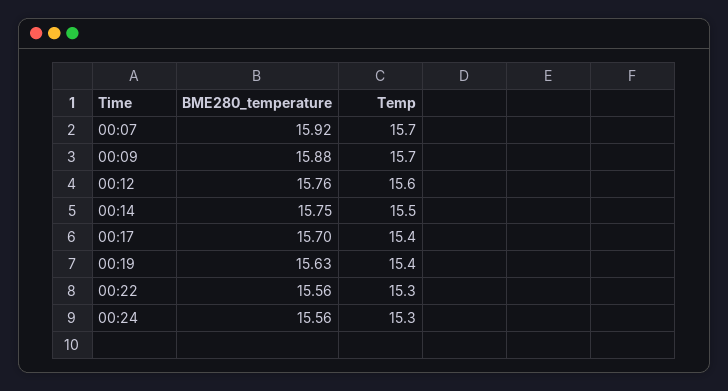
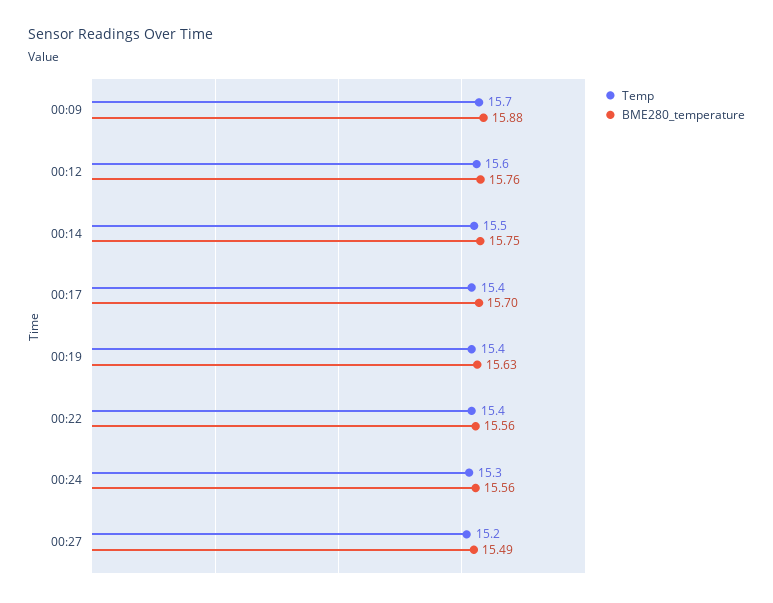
BME280_temperature, 00:07: 15.92 -> none
Temp, 00:07: 15.7 -> none
Temp, 00:22: 15.3 -> 15.4
Temp, 00:27: none -> 15.2
BME280_temperature, 00:27: none -> 15.49

